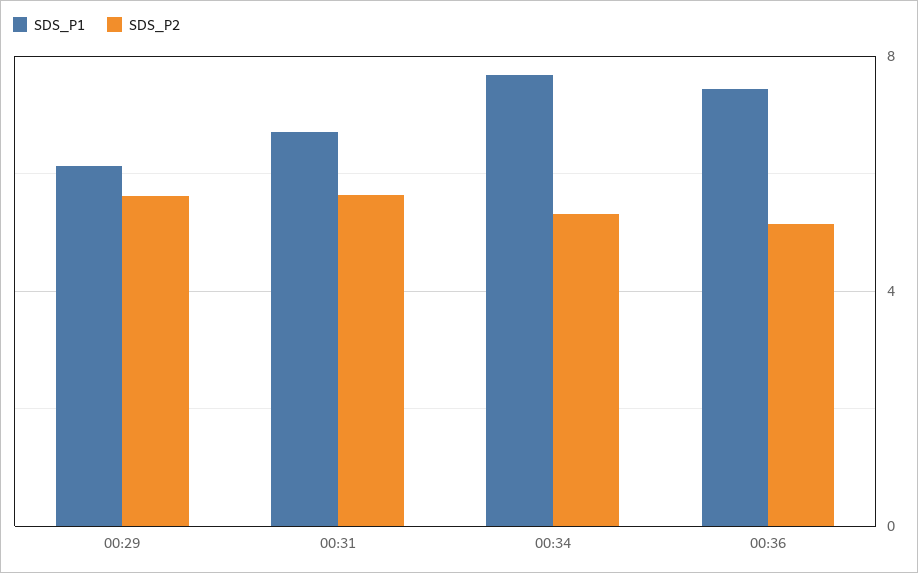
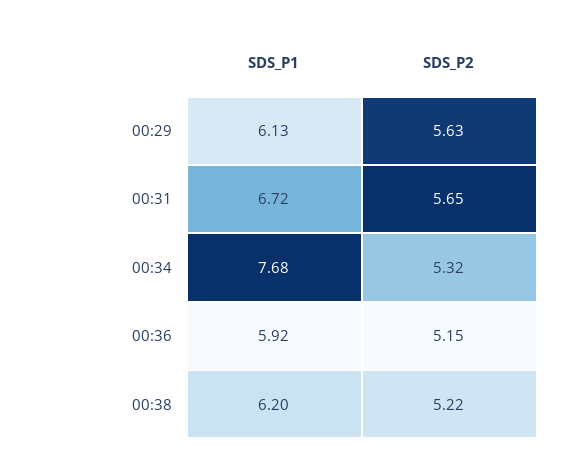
SDS_P1, 00:36: 7.5 -> 5.92
SDS_P1, 00:38: none -> 6.2
SDS_P2, 00:38: none -> 5.22

